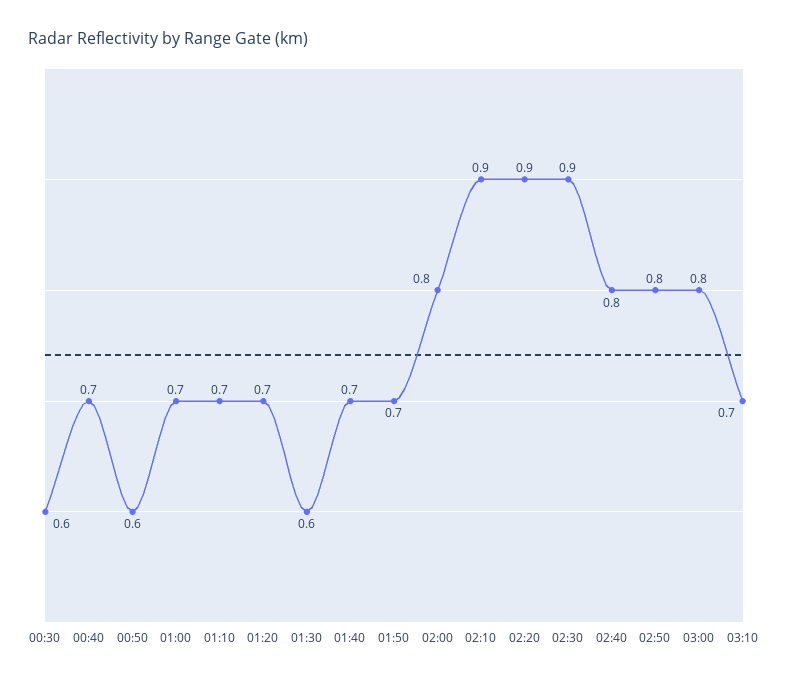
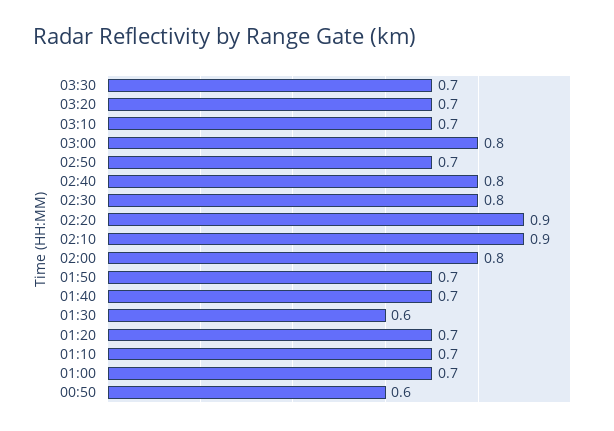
00:30: 0.6 -> none
00:40: 0.7 -> none
02:30: 0.9 -> 0.8
02:50: 0.8 -> 0.7
03:30: none -> 0.7
03:20: none -> 0.7

